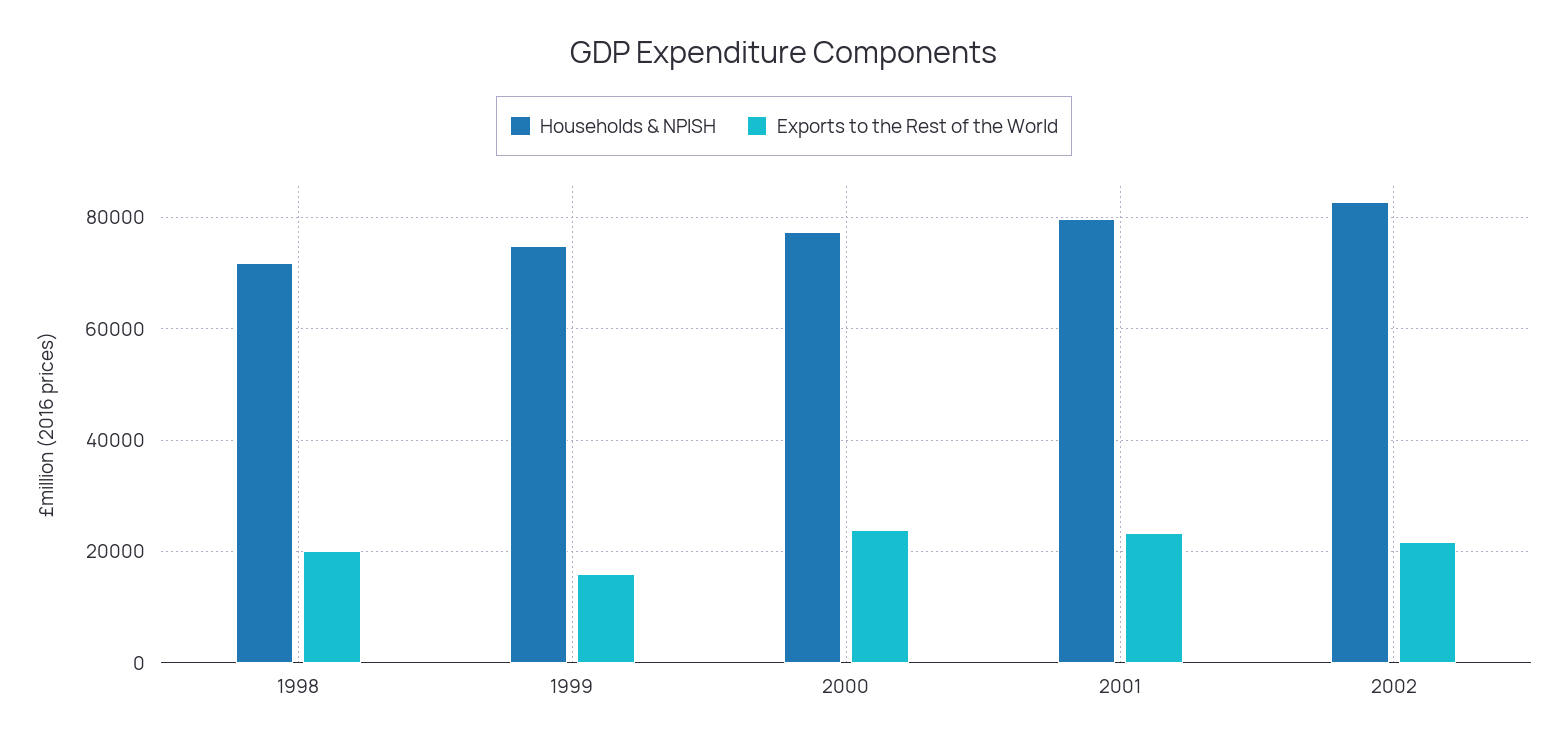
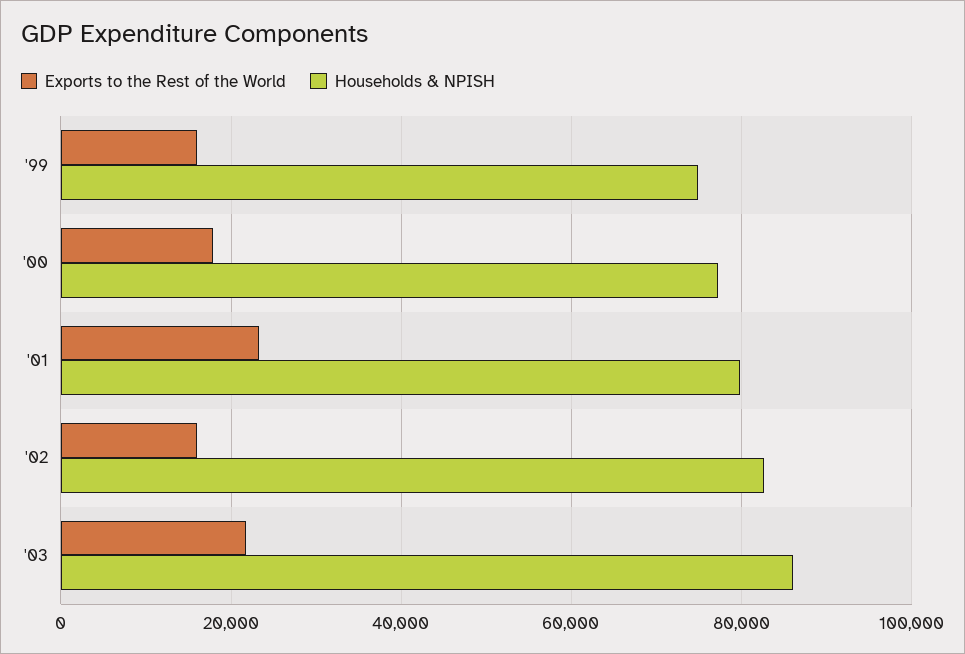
Households & NPISH, 1998: 72000 -> none
Exports to the Rest of the World, 1998: 20000 -> none
Exports to the Rest of the World, 2000: 24000 -> 18000
Exports to the Rest of the World, 2002: 22000 -> 16000
Exports to the Rest of the World, '03: none -> 22000
Households & NPISH, '03: none -> 86000

